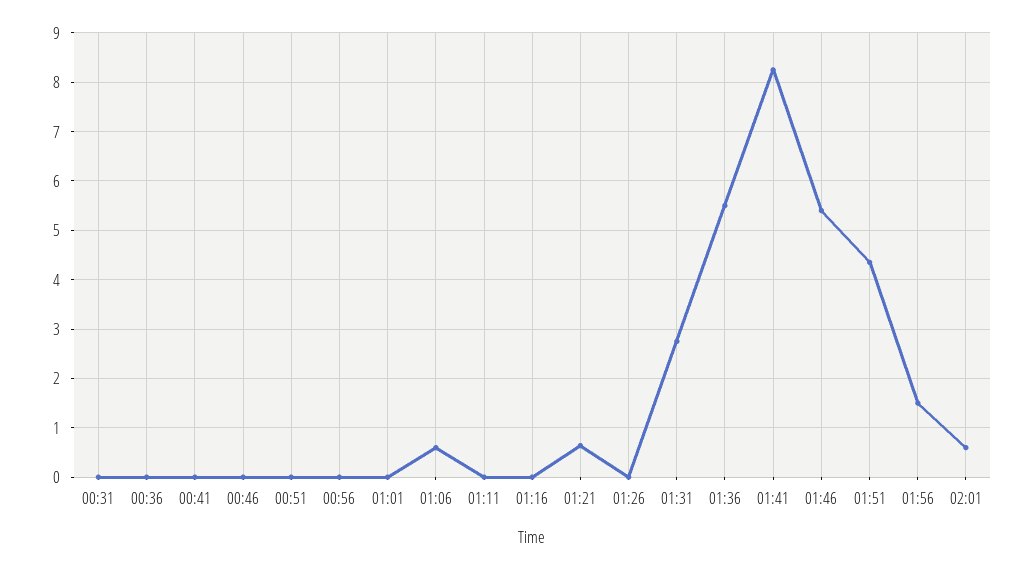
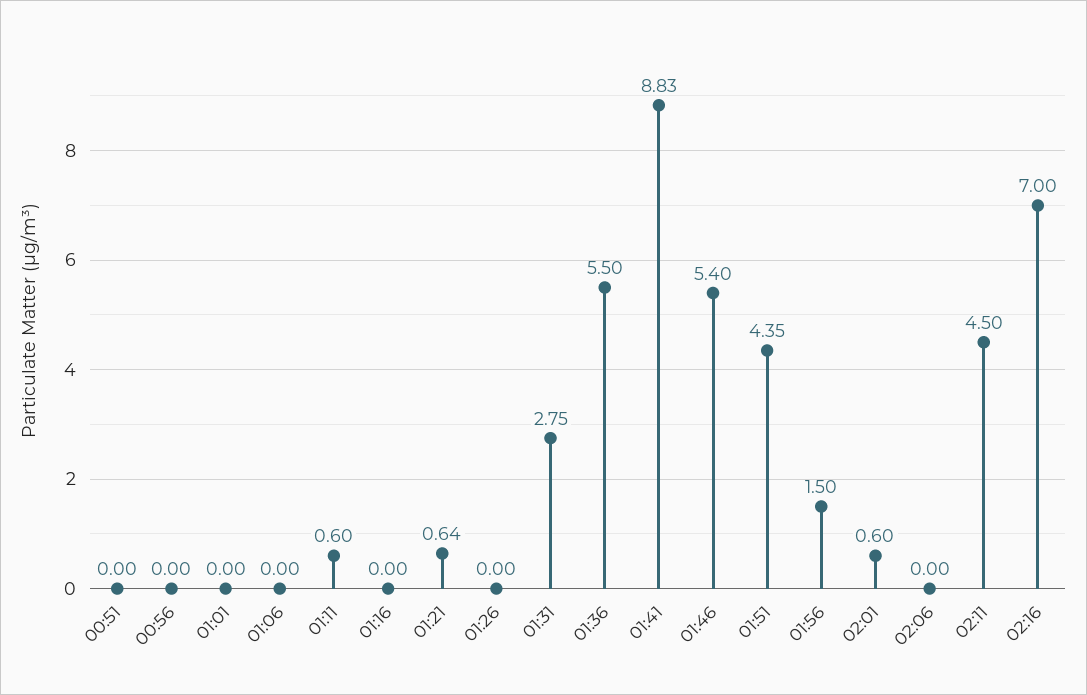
00:31: 0 -> none
00:36: 0 -> none
00:41: 0 -> none
00:46: 0 -> none
01:06: 0.6 -> 0
01:11: 0 -> 0.6
01:41: 8.2 -> 8.83
02:06: none -> 0
02:11: none -> 4.5
02:16: none -> 7

